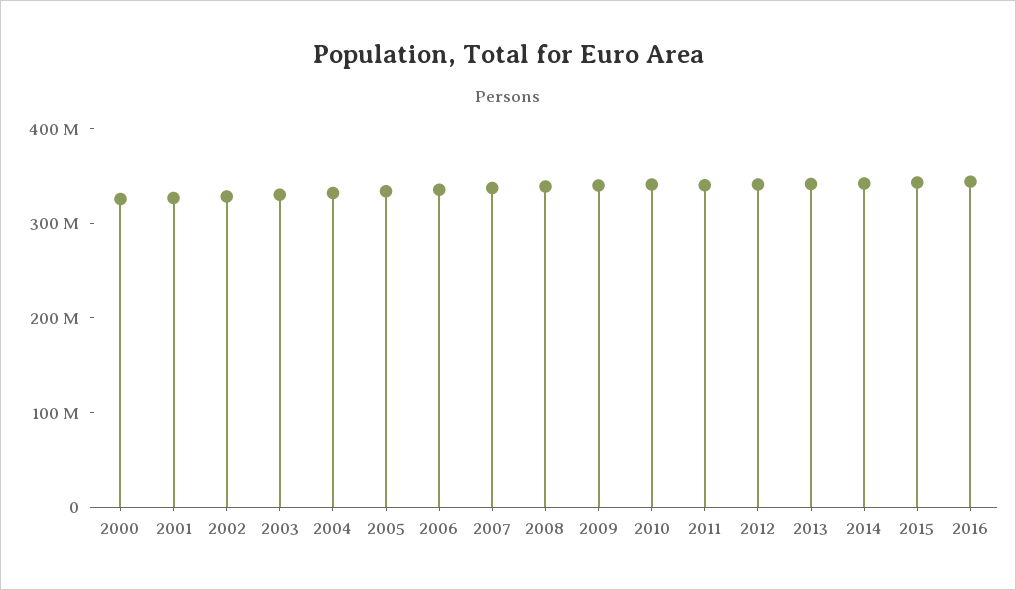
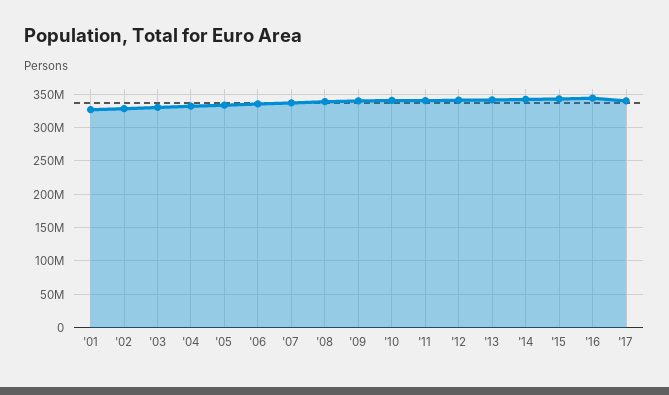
2000: 320000000 -> none
'17: none -> 340000000

